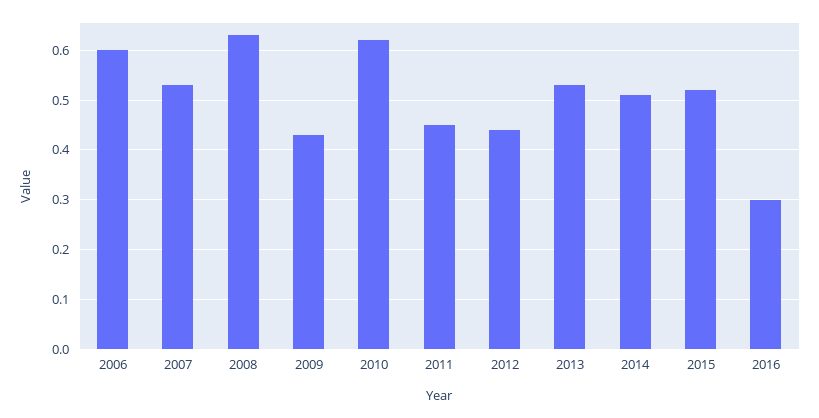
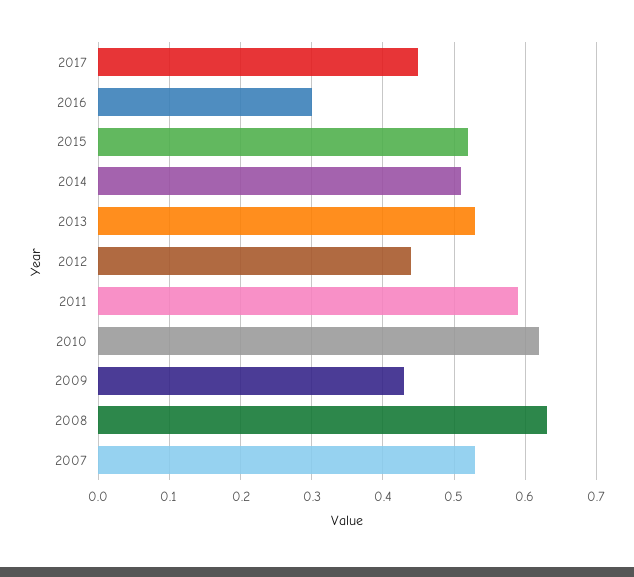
2006: 0.6 -> none
2011: 0.45 -> 0.59
2017: none -> 0.45

